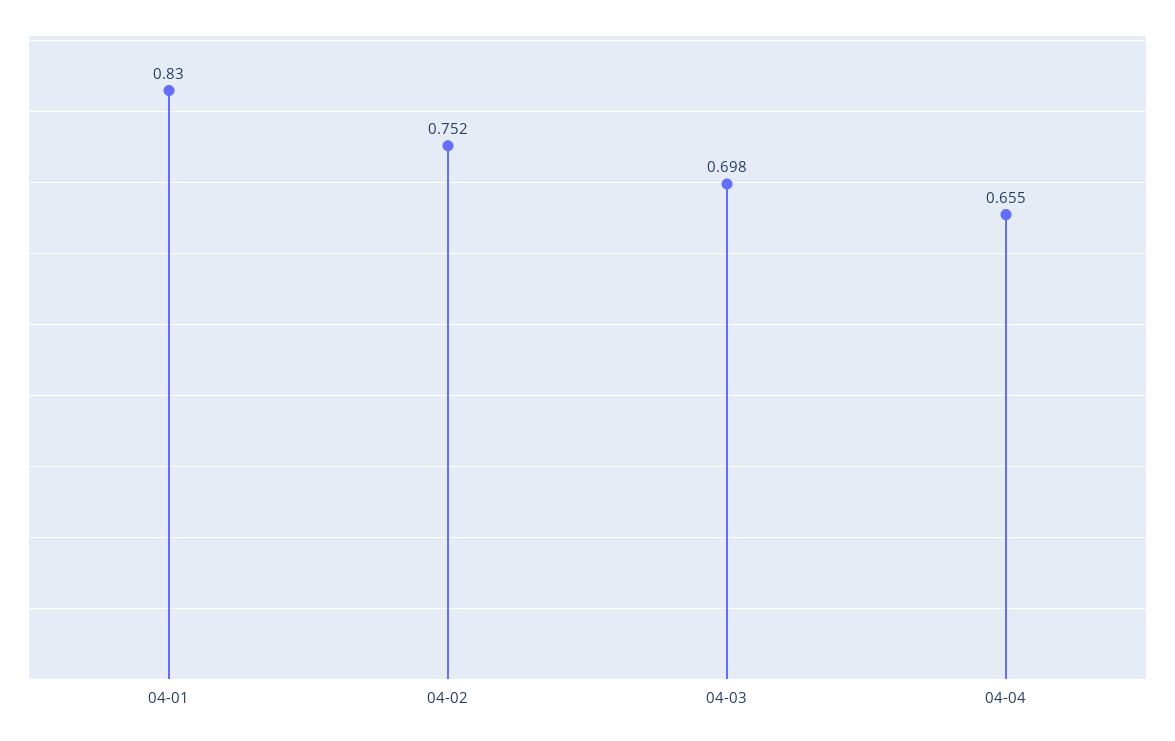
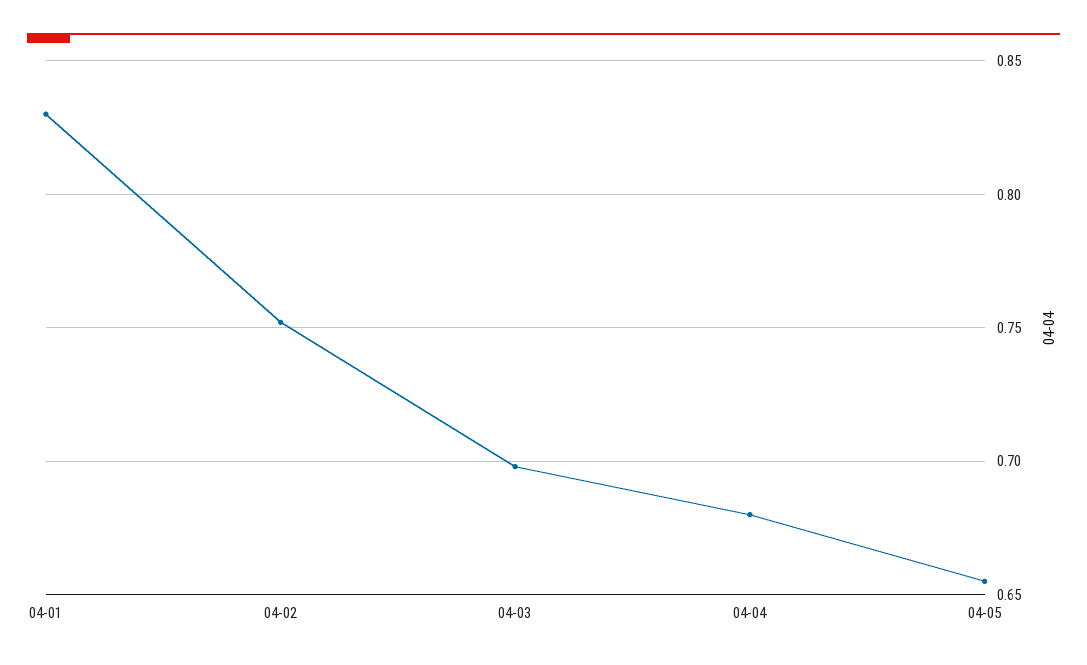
04-04: 0.655 -> 0.68
04-05: none -> 0.655

